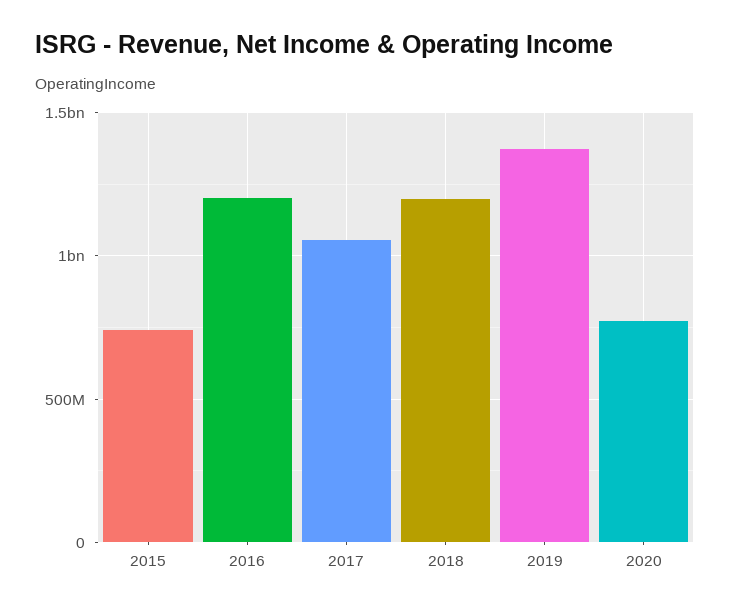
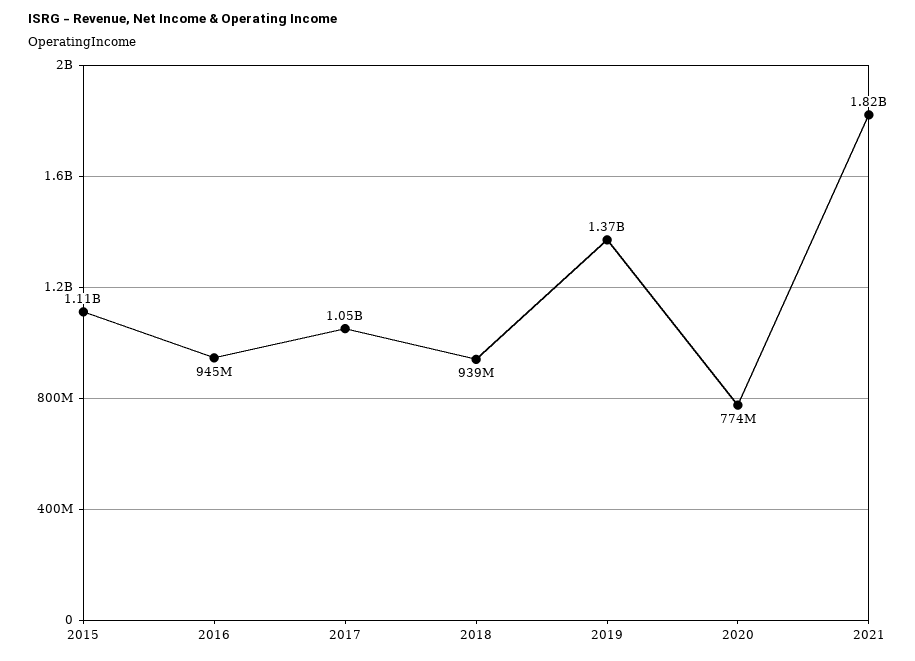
2015: 750000000 -> 1110000000
2016: 1200000000 -> 945000000
2018: 1200000000 -> 939000000
2021: none -> 1820000000

